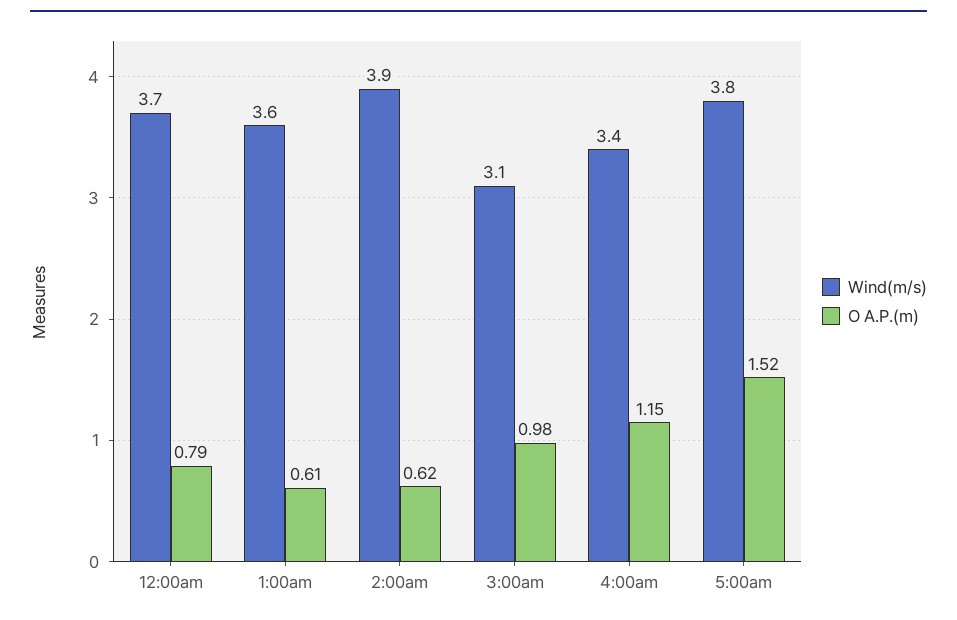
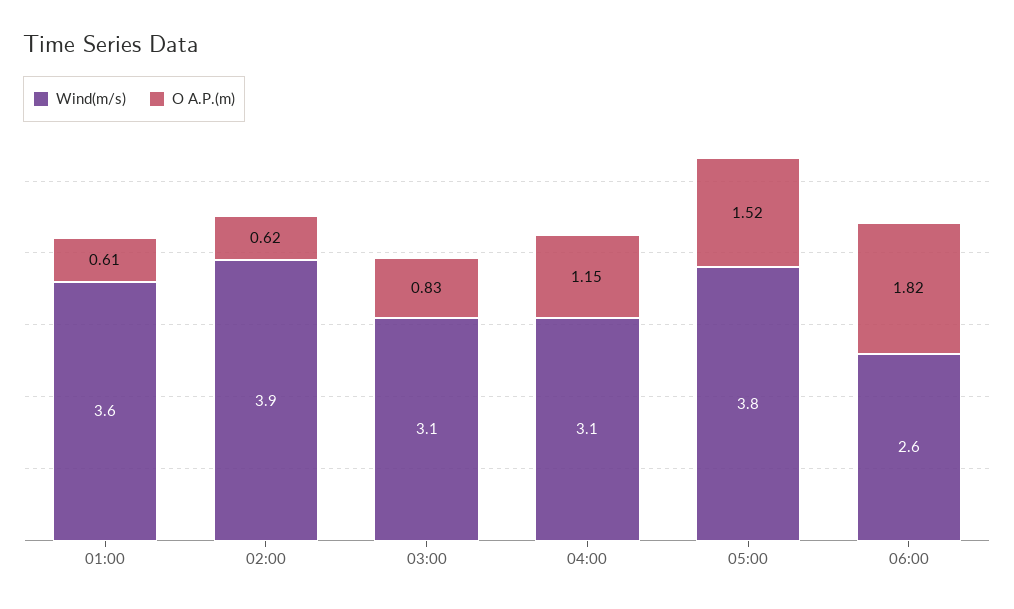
Wind(m/s), 12:00am: 3.7 -> none
O A.P.(m), 12:00am: 0.79 -> none
O A.P.(m), 3:00am: 0.98 -> 0.83
Wind(m/s), 4:00am: 3.4 -> 3.1
Wind(m/s), 06:00: none -> 2.6
O A.P.(m), 06:00: none -> 1.82

